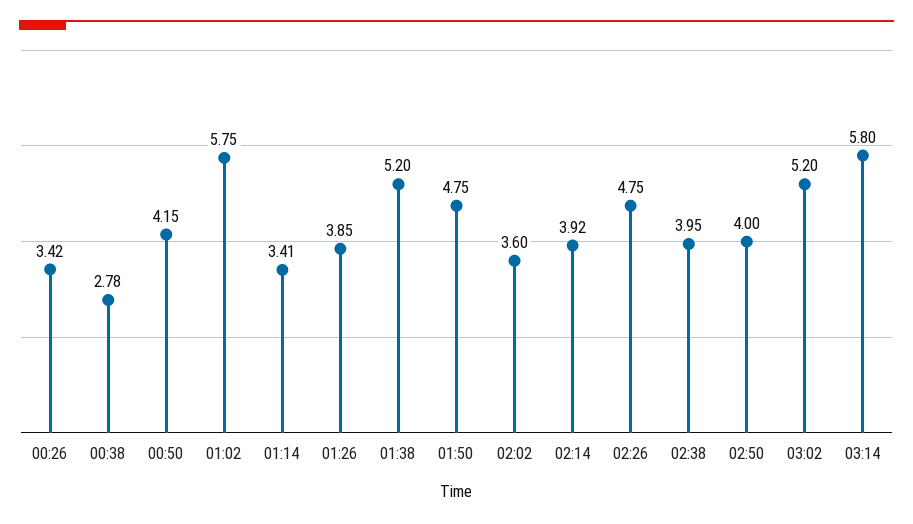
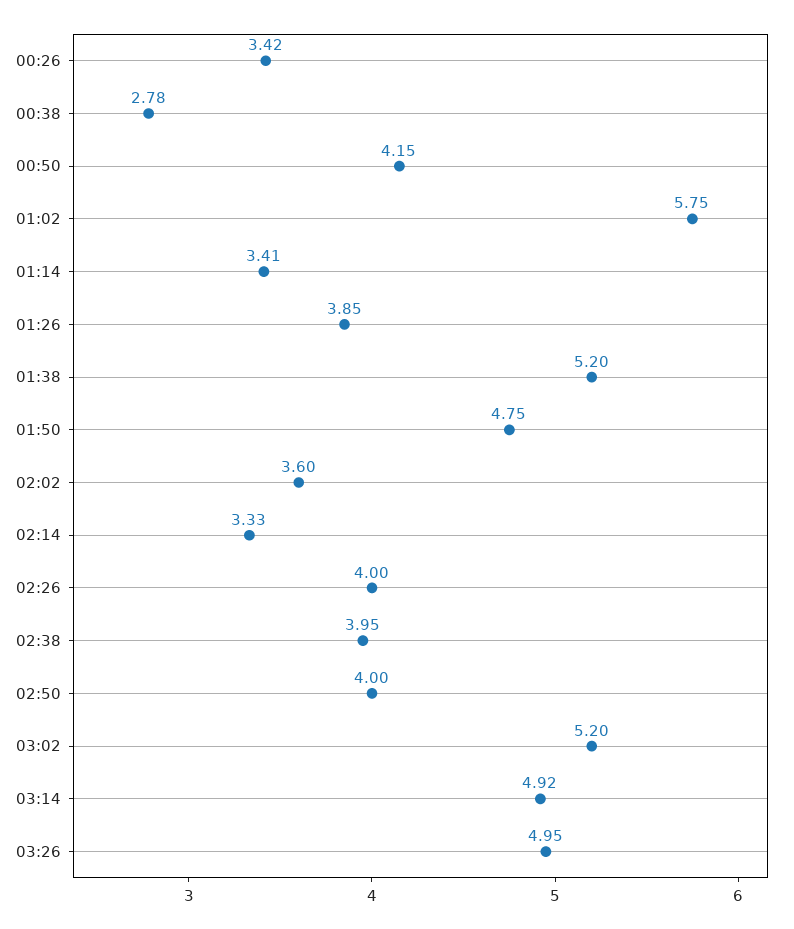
02:14: 3.92 -> 3.33
02:26: 4.75 -> 4
03:14: 5.8 -> 4.92
03:26: none -> 4.95

